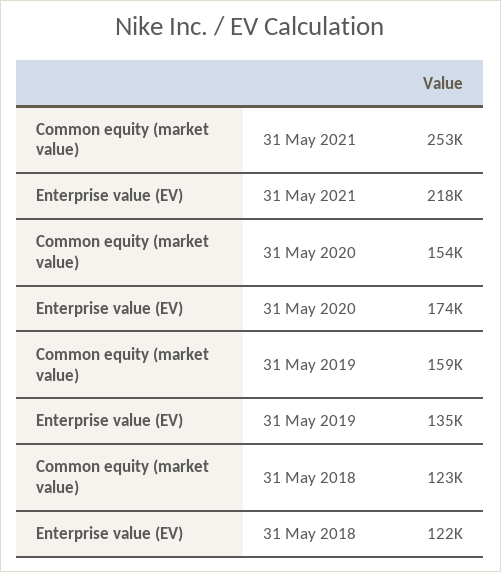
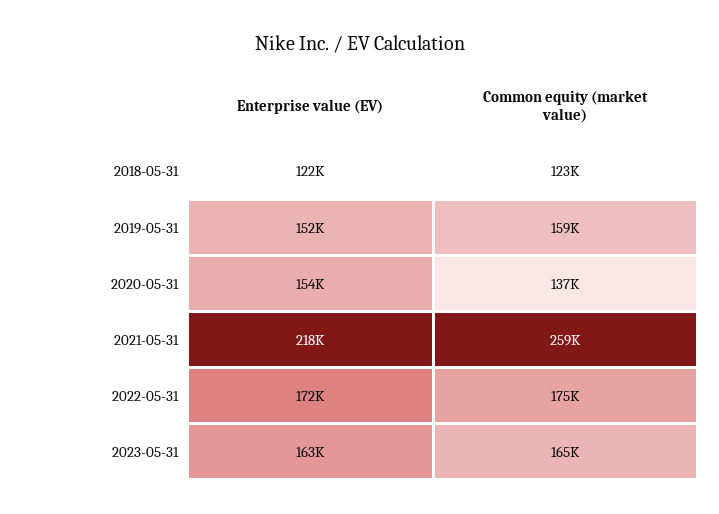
Common equity (market value), 31 May 2021: 253000 -> 259000
Common equity (market value), 31 May 2020: 154000 -> 137000
Enterprise value (EV), 31 May 2020: 174000 -> 154000
Enterprise value (EV), 31 May 2019: 135000 -> 152000
Enterprise value (EV), 2022-05-31: none -> 172000
Common equity (market value), 2022-05-31: none -> 175000
Enterprise value (EV), 2023-05-31: none -> 163000
Common equity (market value), 2023-05-31: none -> 165000

